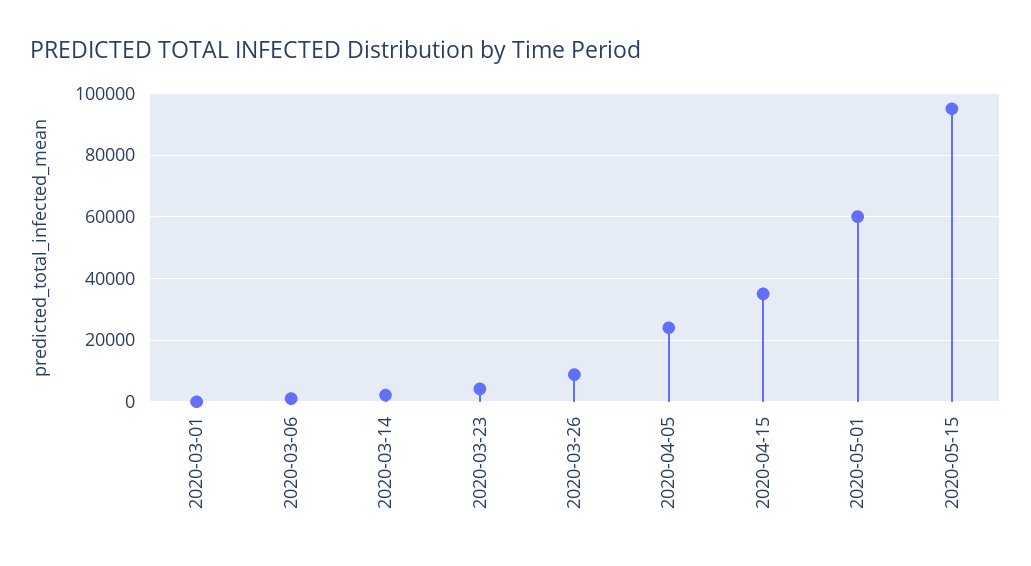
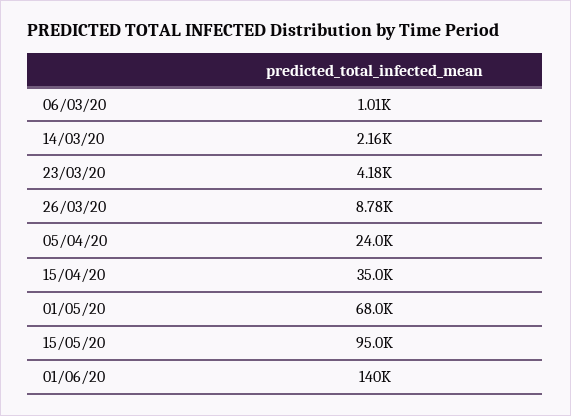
2020-03-01: 0 -> none
2020-05-01: 60000 -> 68000
01/06/20: none -> 140000

